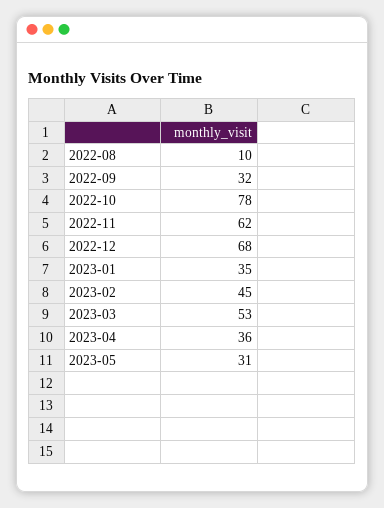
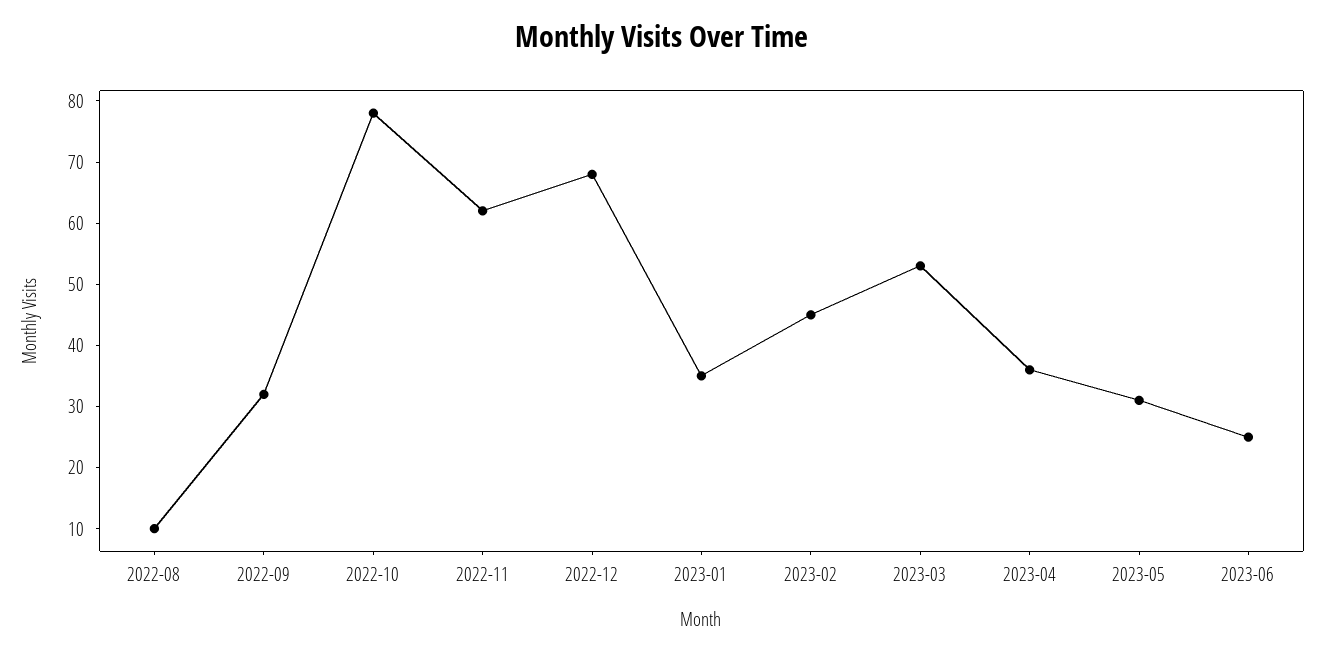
2023-06: none -> 25

